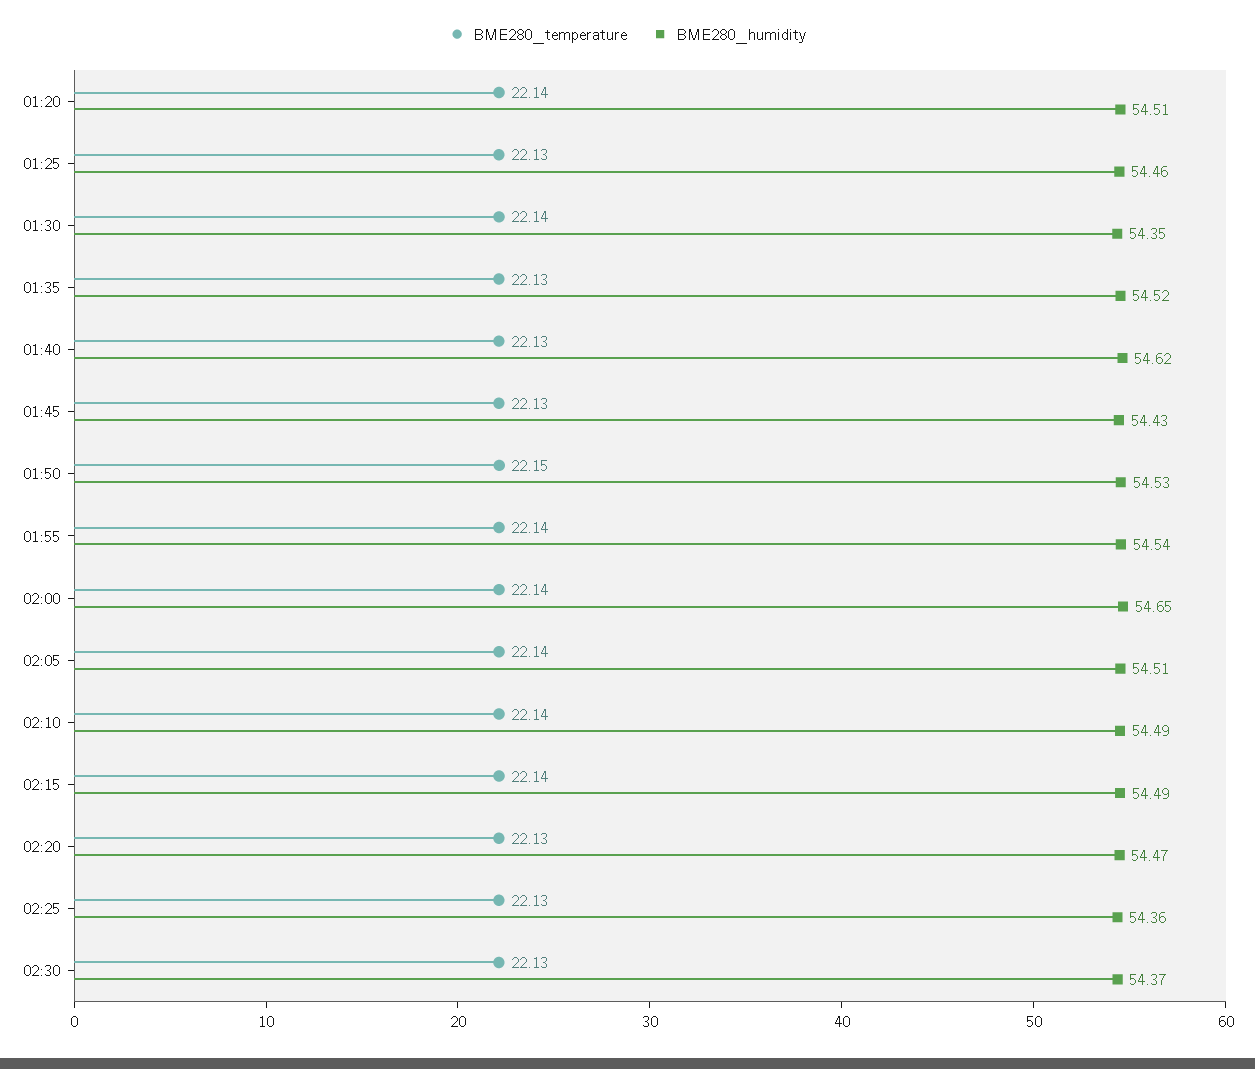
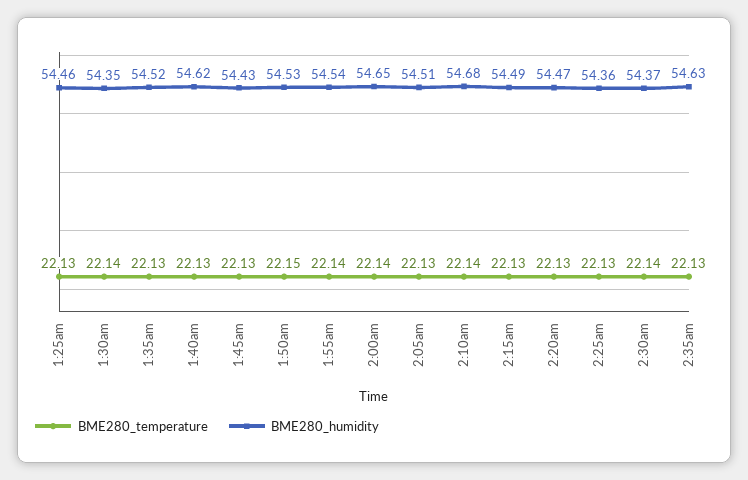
BME280_temperature, 01:20: 22.14 -> none
BME280_humidity, 01:20: 54.51 -> none
BME280_temperature, 02:05: 22.14 -> 22.13
BME280_humidity, 02:10: 54.49 -> 54.68
BME280_temperature, 02:15: 22.14 -> 22.13
BME280_temperature, 02:30: 22.13 -> 22.14
BME280_temperature, 2:35am: none -> 22.13
BME280_humidity, 2:35am: none -> 54.63

